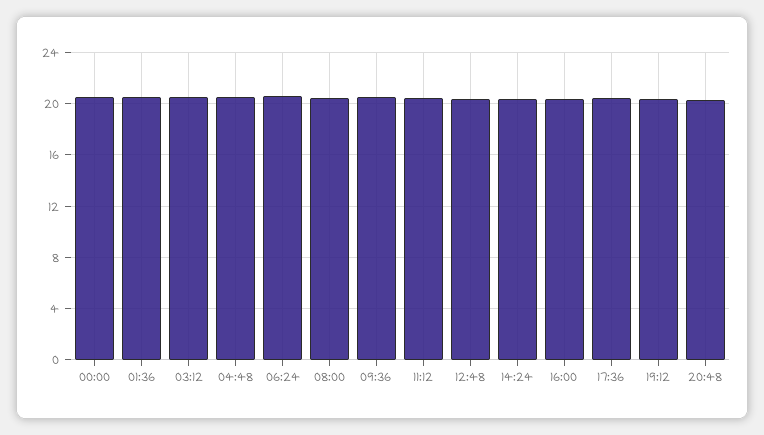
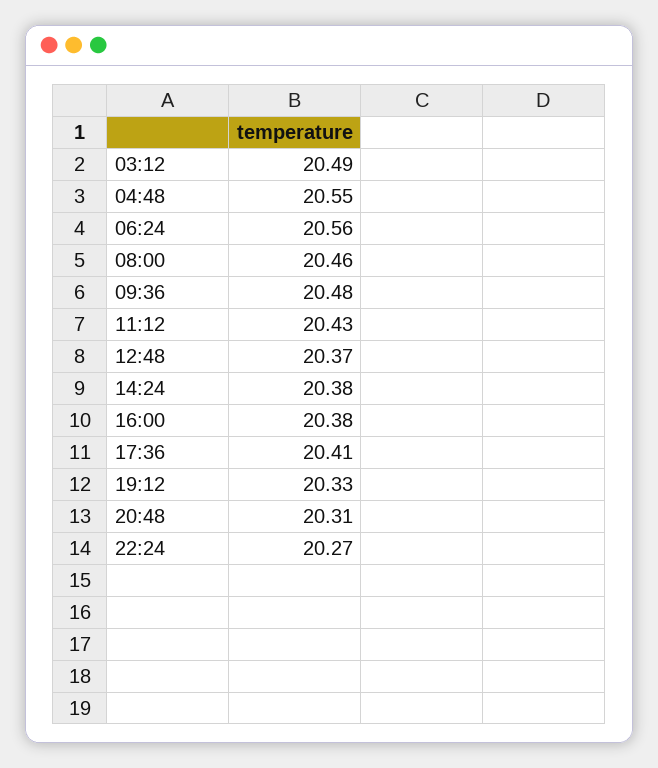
00:00: 20.5 -> none
01:36: 20.5 -> none
22:24: none -> 20.27

